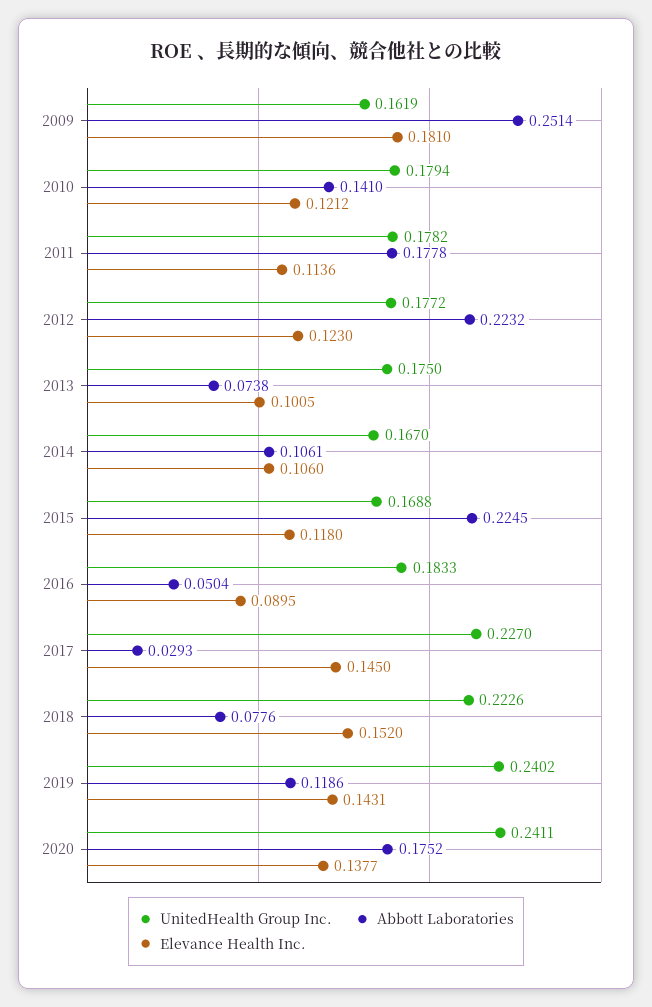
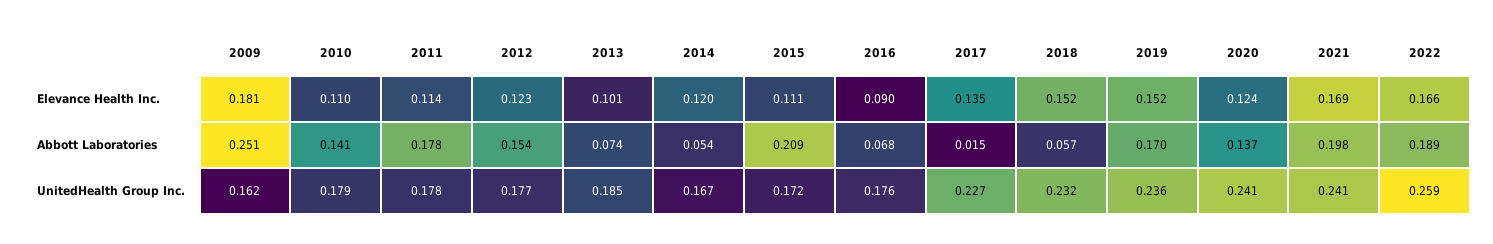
Elevance Health Inc., 2010: 0.1212 -> 0.11
Abbott Laboratories, 2012: 0.2232 -> 0.154
UnitedHealth Group Inc., 2013: 0.175 -> 0.185
Abbott Laboratories, 2014: 0.1061 -> 0.054
Elevance Health Inc., 2014: 0.106 -> 0.12
UnitedHealth Group Inc., 2015: 0.1688 -> 0.172
Abbott Laboratories, 2015: 0.2245 -> 0.209
Elevance Health Inc., 2015: 0.118 -> 0.111
UnitedHealth Group Inc., 2016: 0.1833 -> 0.176
Abbott Laboratories, 2016: 0.0504 -> 0.068
Abbott Laboratories, 2017: 0.0293 -> 0.015
Elevance Health Inc., 2017: 0.145 -> 0.135
UnitedHealth Group Inc., 2018: 0.2226 -> 0.232
Abbott Laboratories, 2018: 0.0776 -> 0.057
UnitedHealth Group Inc., 2019: 0.2402 -> 0.236
Abbott Laboratories, 2019: 0.1186 -> 0.17
Elevance Health Inc., 2019: 0.1431 -> 0.152
Abbott Laboratories, 2020: 0.1752 -> 0.137
Elevance Health Inc., 2020: 0.1377 -> 0.124
Elevance Health Inc., 2021: none -> 0.169
Elevance Health Inc., 2022: none -> 0.166
Abbott Laboratories, 2021: none -> 0.198
Abbott Laboratories, 2022: none -> 0.189
UnitedHealth Group Inc., 2021: none -> 0.241
UnitedHealth Group Inc., 2022: none -> 0.259

